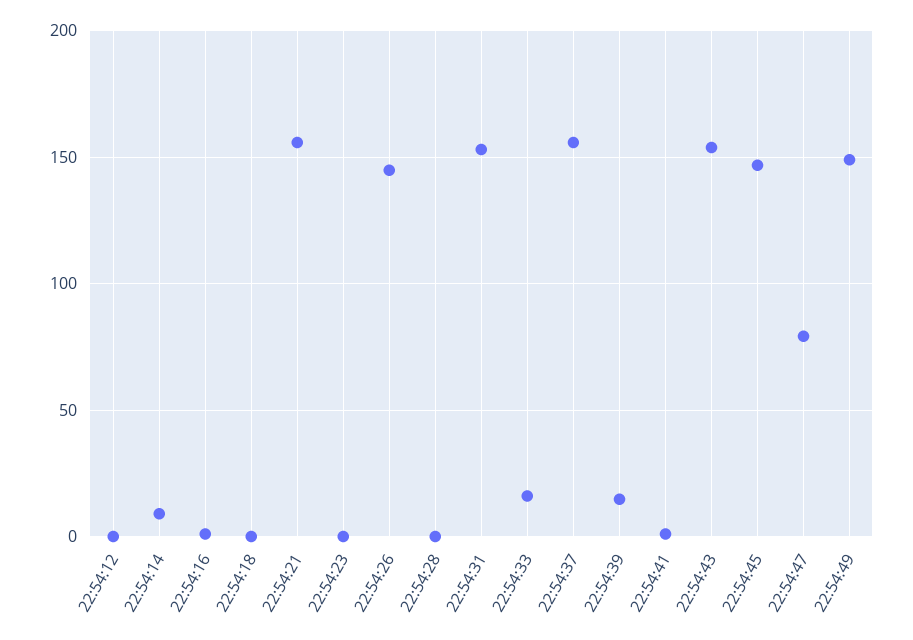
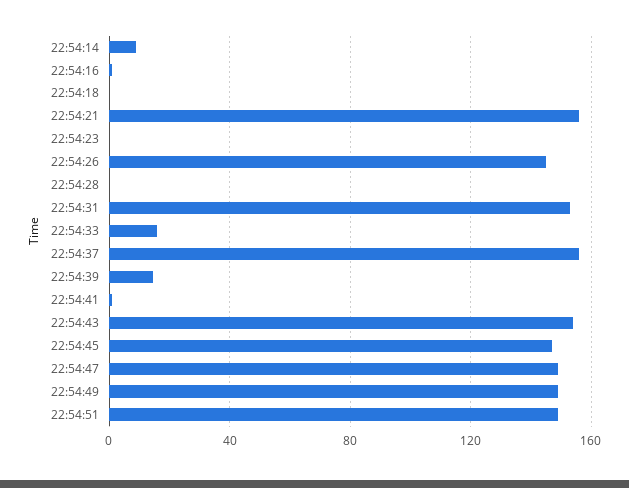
22:54:12: 0 -> none
22:54:47: 80 -> 150
22:54:51: none -> 150

